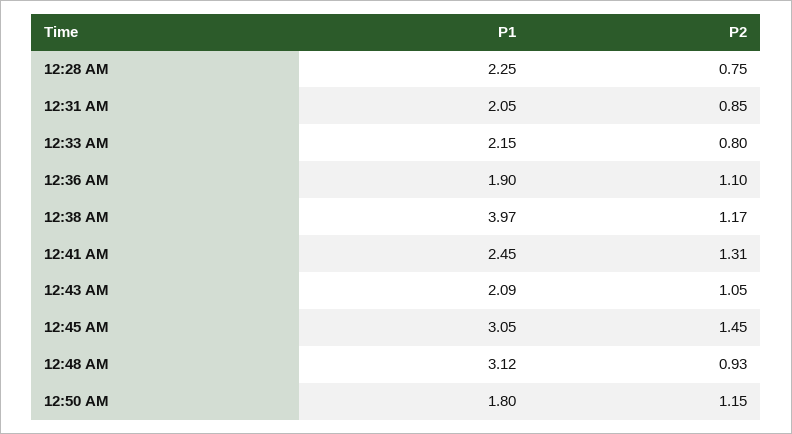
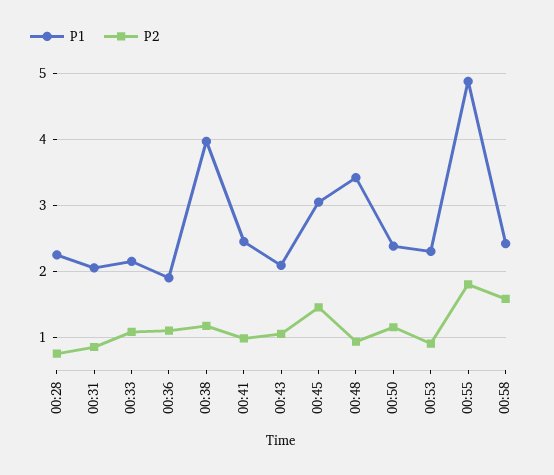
P2, 12:33 AM: 0.8 -> 1.1
P2, 12:41 AM: 1.31 -> 1
P1, 12:48 AM: 3.12 -> 3.4
P1, 12:50 AM: 1.8 -> 2.4
P1, 00:53: none -> 2.3
P2, 00:53: none -> 0.9
P1, 00:55: none -> 4.9
P2, 00:55: none -> 1.8
P1, 00:58: none -> 2.4
P2, 00:58: none -> 1.6

